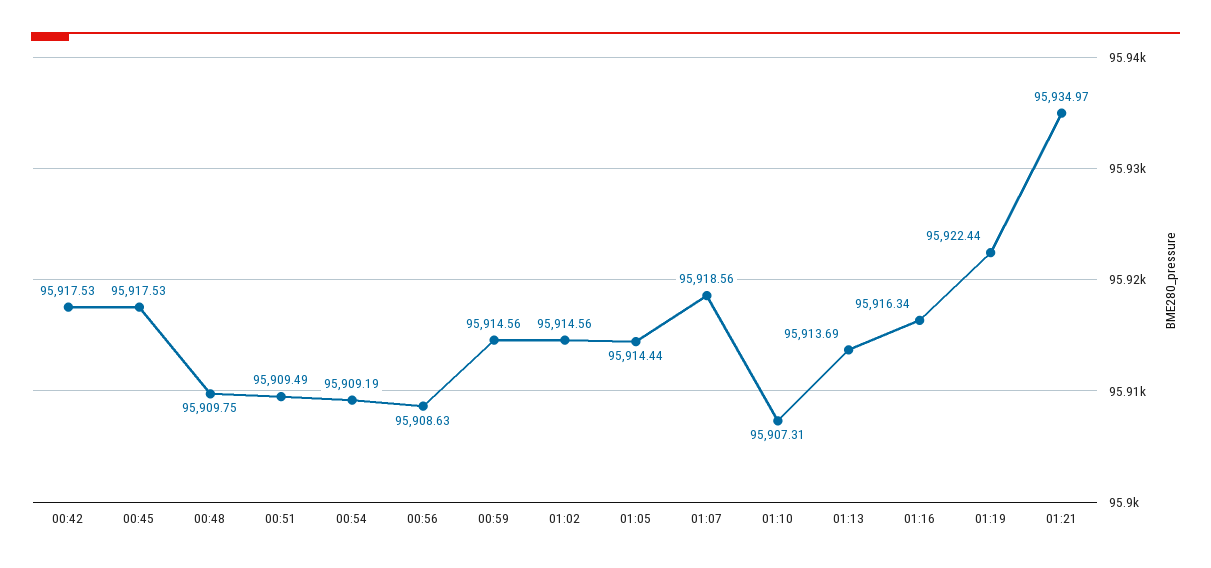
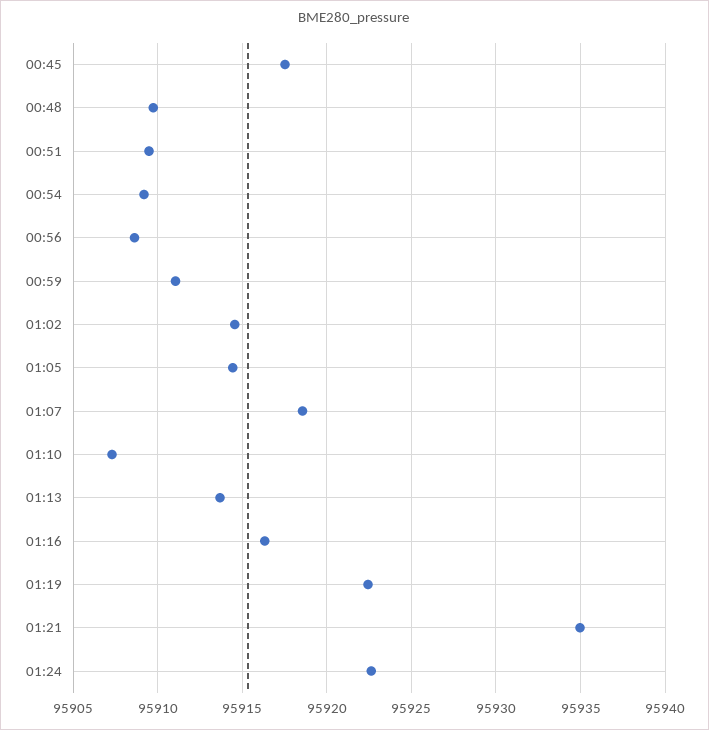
00:42: 95917.53 -> none
00:59: 95914.56 -> 95911
01:24: none -> 95922.5

